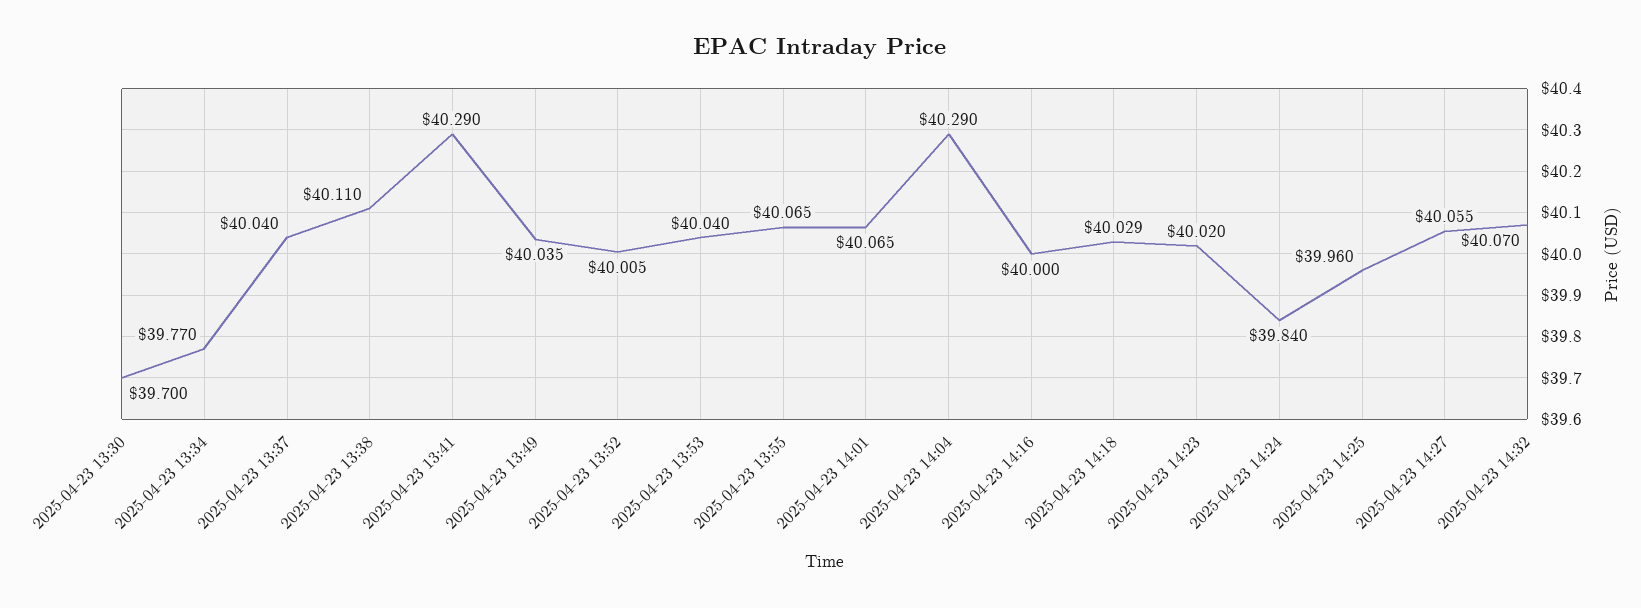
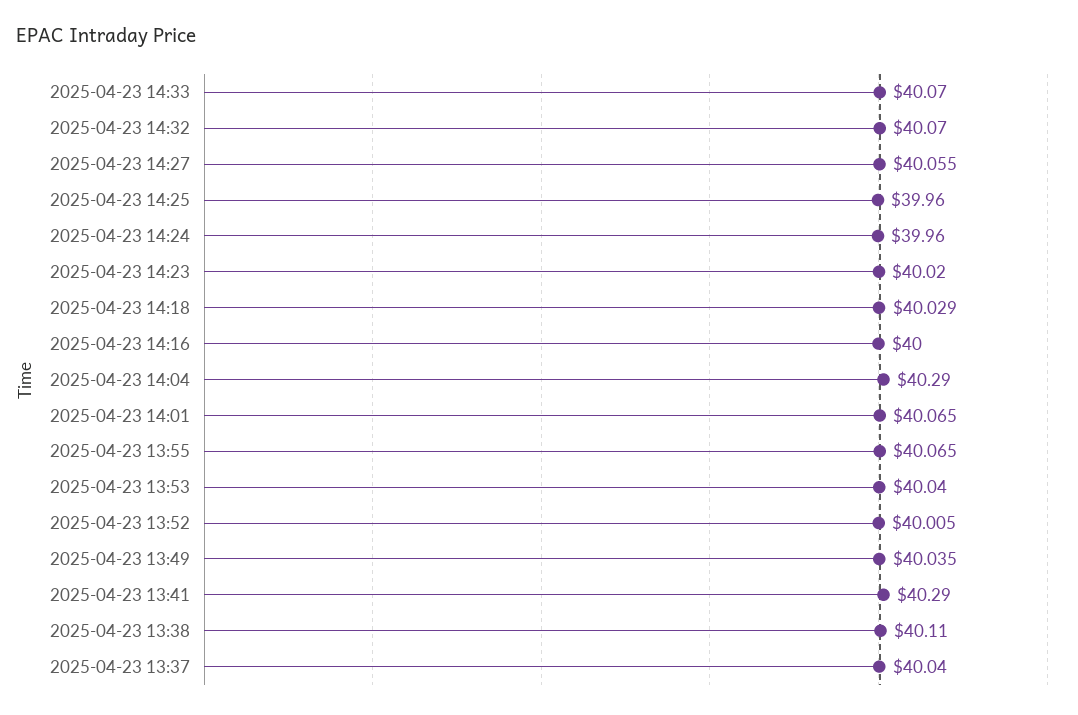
2025-04-23 13:30: 39.7 -> none
2025-04-23 13:34: 39.77 -> none
2025-04-23 14:24: 39.84 -> 39.96
2025-04-23 14:33: none -> 40.07

